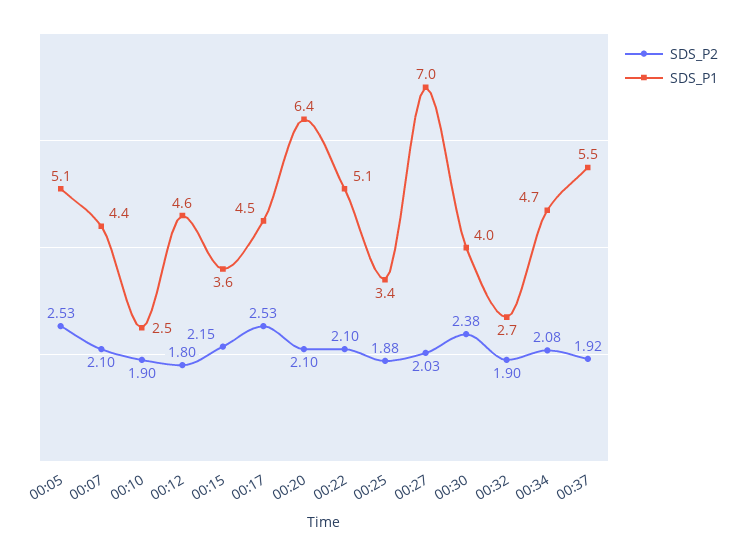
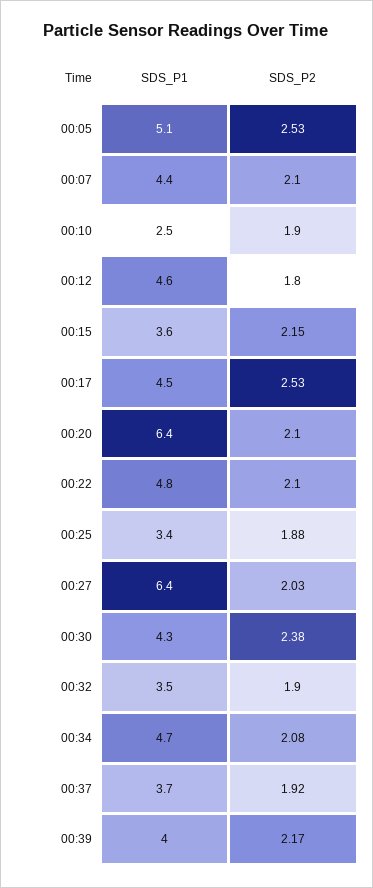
SDS_P1, 00:22: 5.1 -> 4.8
SDS_P1, 00:27: 7 -> 6.4
SDS_P1, 00:30: 4 -> 4.3
SDS_P1, 00:32: 2.7 -> 3.5
SDS_P1, 00:37: 5.5 -> 3.7
SDS_P1, 00:39: none -> 4
SDS_P2, 00:39: none -> 2.17

